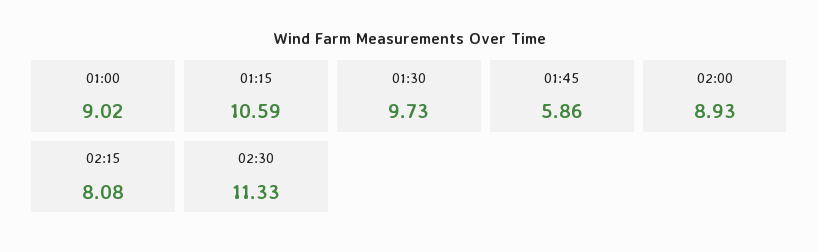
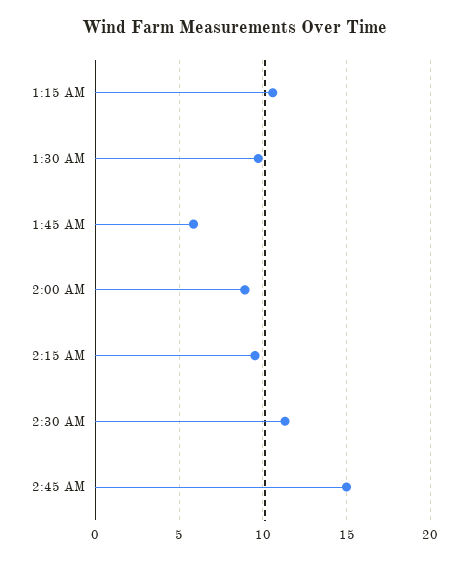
01:00: 9.02 -> none
02:15: 8.08 -> 9.5
2:45 AM: none -> 15

